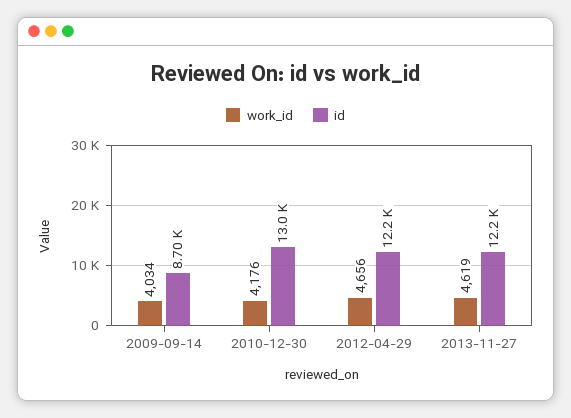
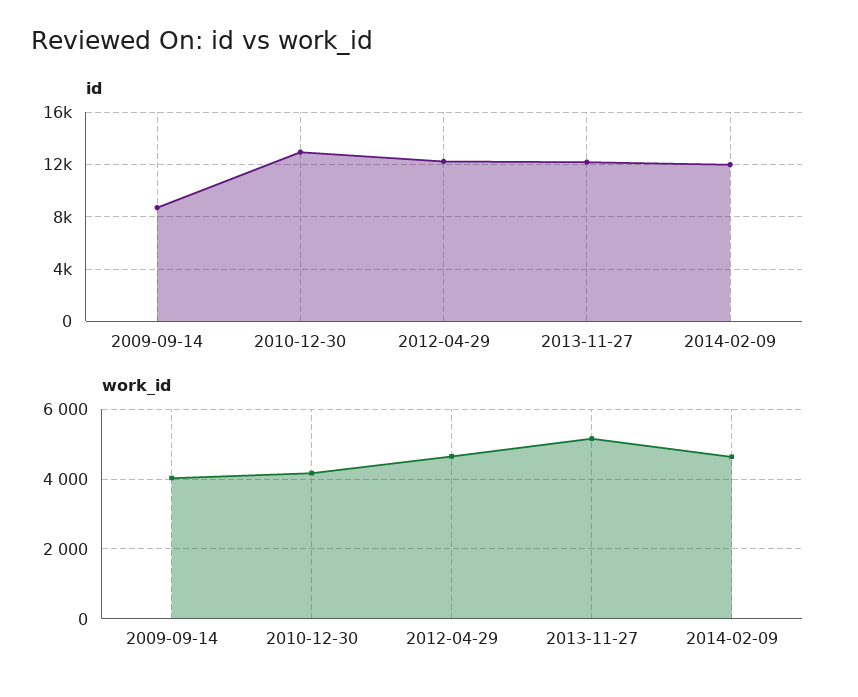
work_id, 2013-11-27: 4619 -> 5200
id, 2014-02-09: none -> 12000
work_id, 2014-02-09: none -> 4600

